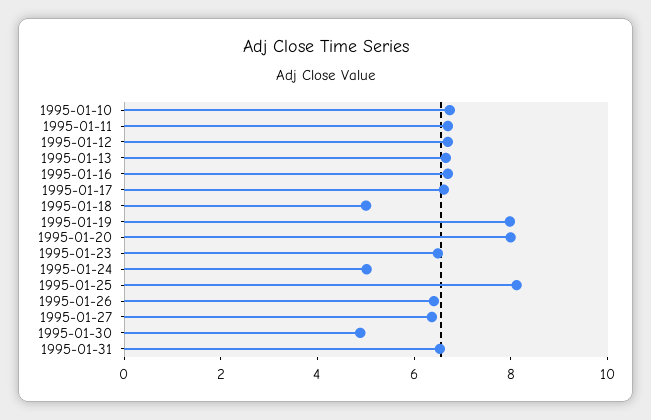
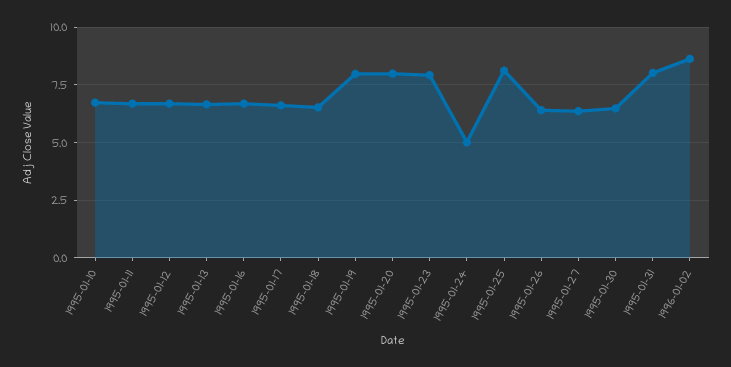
1995-01-18: 5 -> 6.5
1995-01-23: 6.5 -> 8
1995-01-30: 5 -> 6.5
1995-01-31: 6.5 -> 8
1996-01-02: none -> 8.5

